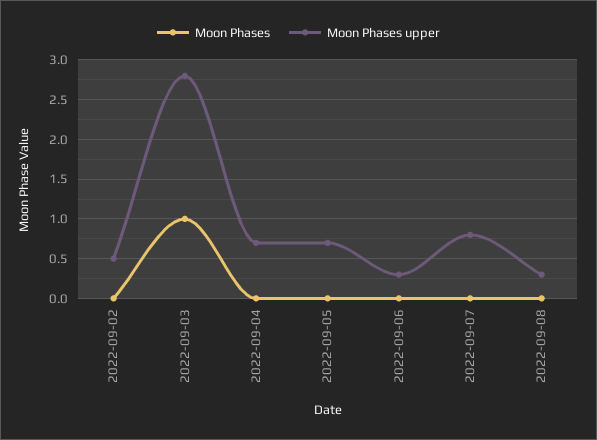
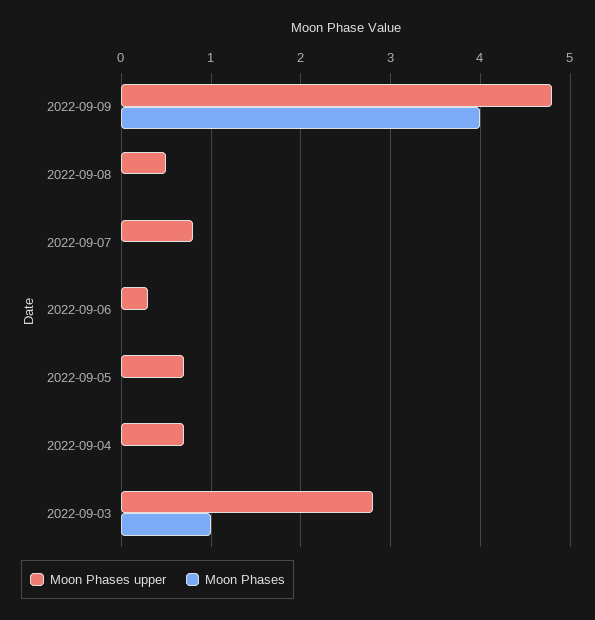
Moon Phases, 2022-09-02: 0 -> none
Moon Phases upper, 2022-09-02: 0.5 -> none
Moon Phases upper, 2022-09-08: 0.3 -> 0.5
Moon Phases upper, 2022-09-09: none -> 4.8
Moon Phases, 2022-09-09: none -> 4

